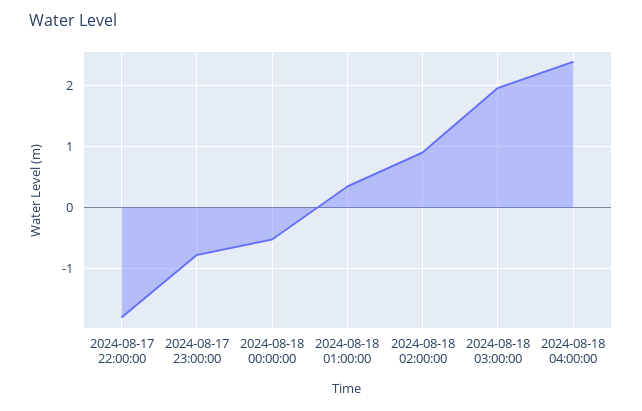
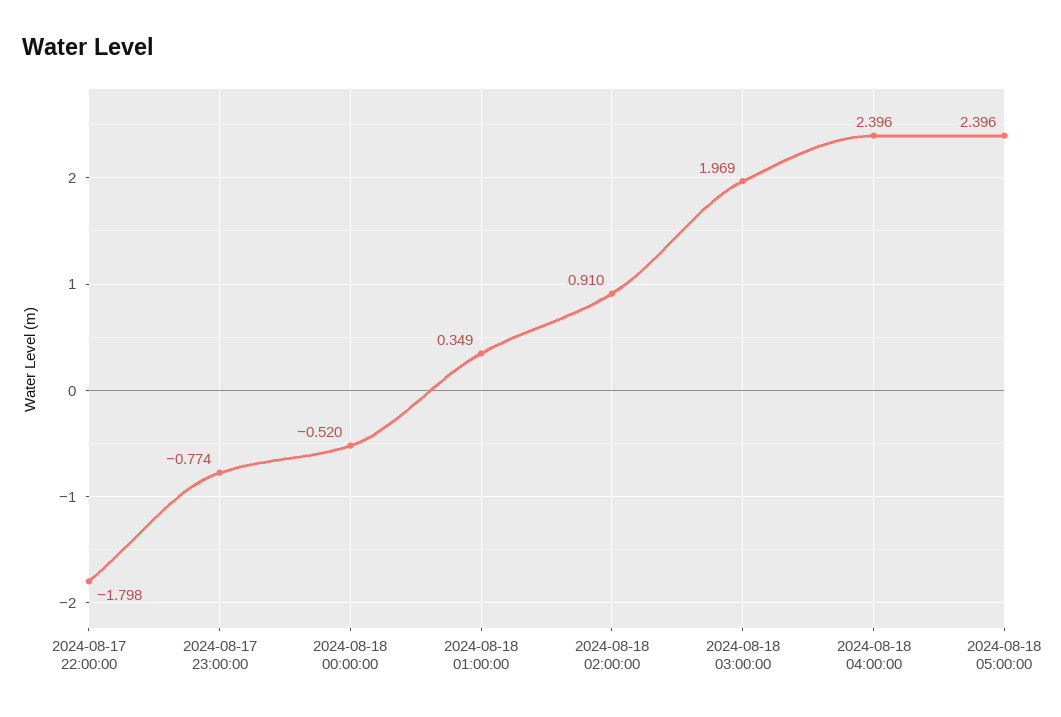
2024-08-18 05:00:00: none -> 2.396

